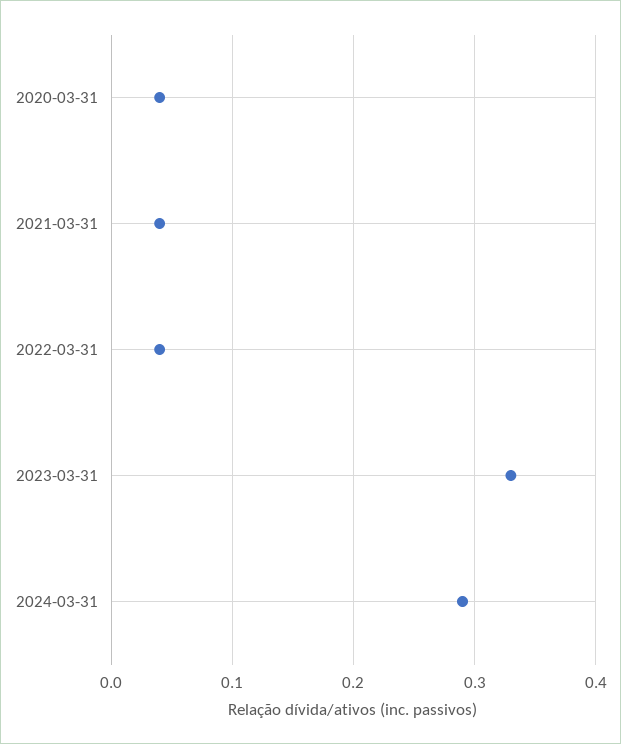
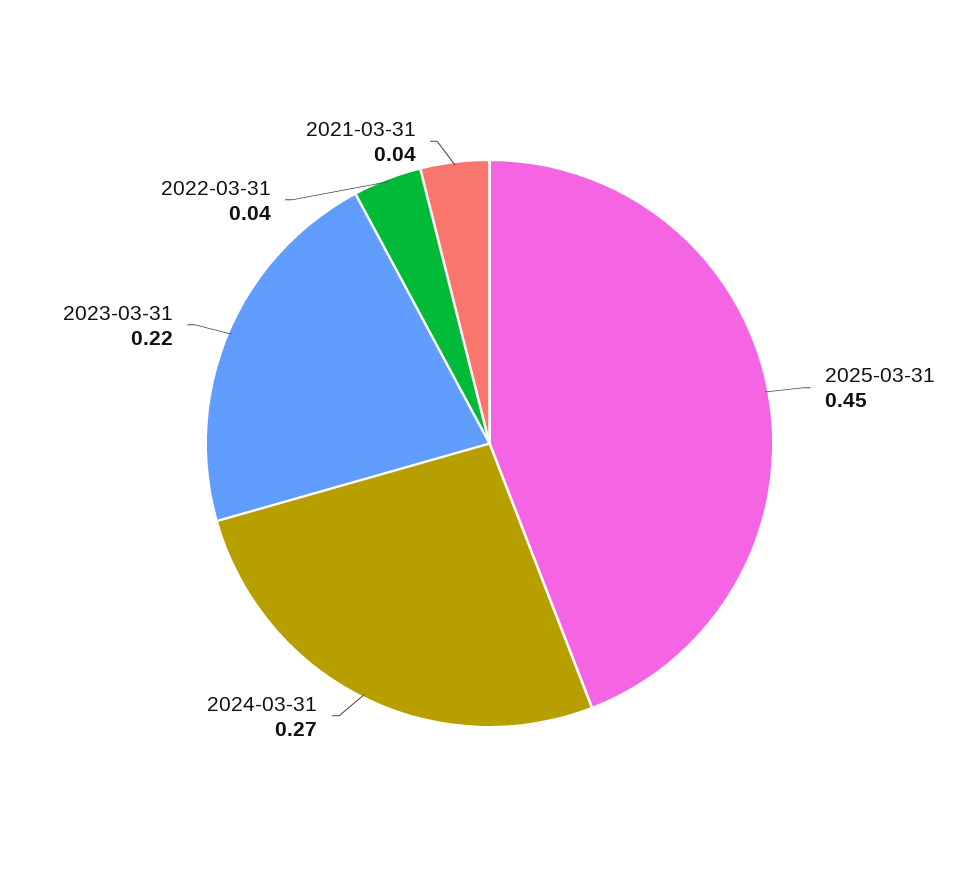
2020-03-31: 0.04 -> none
2023-03-31: 0.33 -> 0.22
2024-03-31: 0.29 -> 0.27
2025-03-31: none -> 0.45

